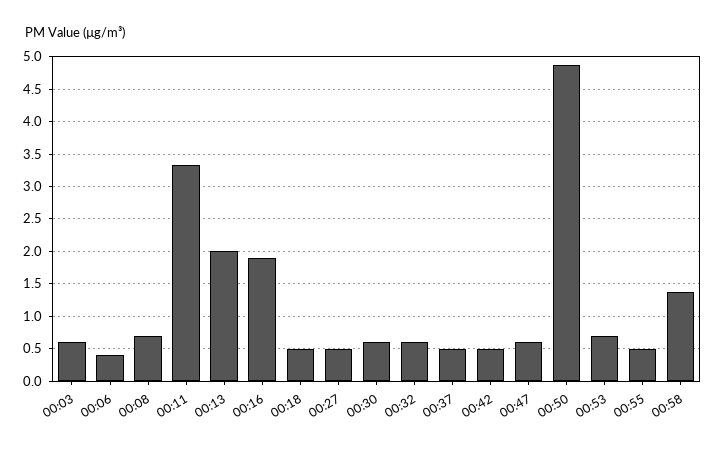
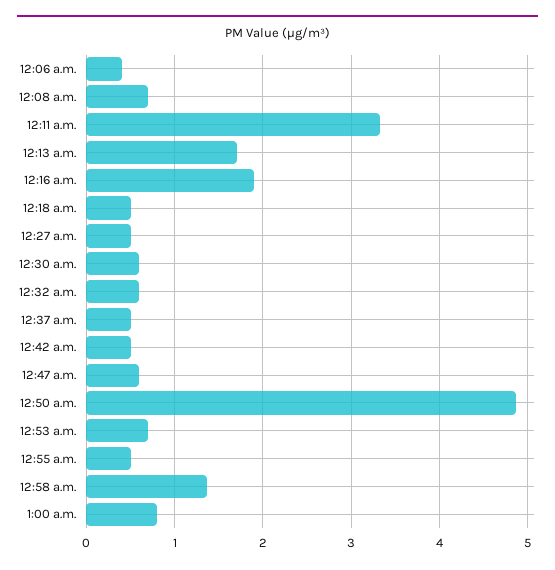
00:03: 0.6 -> none
00:13: 2 -> 1.7
1:00 a.m.: none -> 0.8

